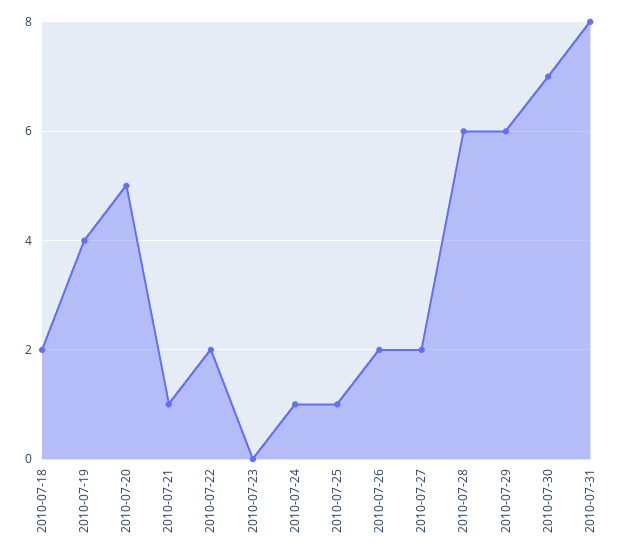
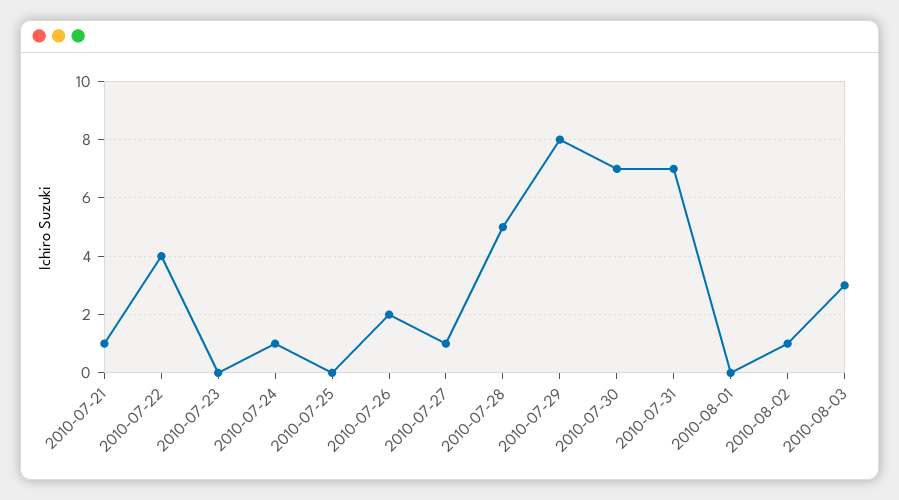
2010-07-18: 2 -> none
2010-07-19: 4 -> none
2010-07-20: 5 -> none
2010-07-22: 2 -> 4
2010-07-25: 1 -> 0
2010-07-27: 2 -> 1
2010-07-28: 6 -> 5
2010-07-29: 6 -> 8
2010-07-31: 8 -> 7
2010-08-01: none -> 0
2010-08-02: none -> 1
2010-08-03: none -> 3

